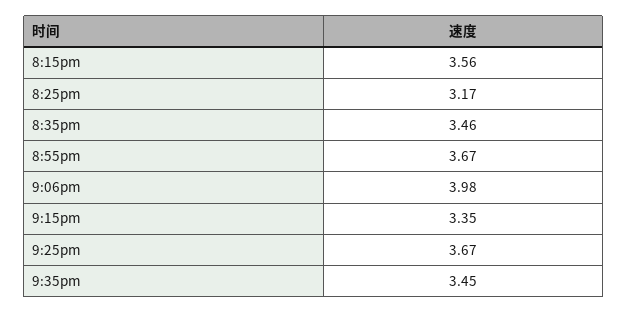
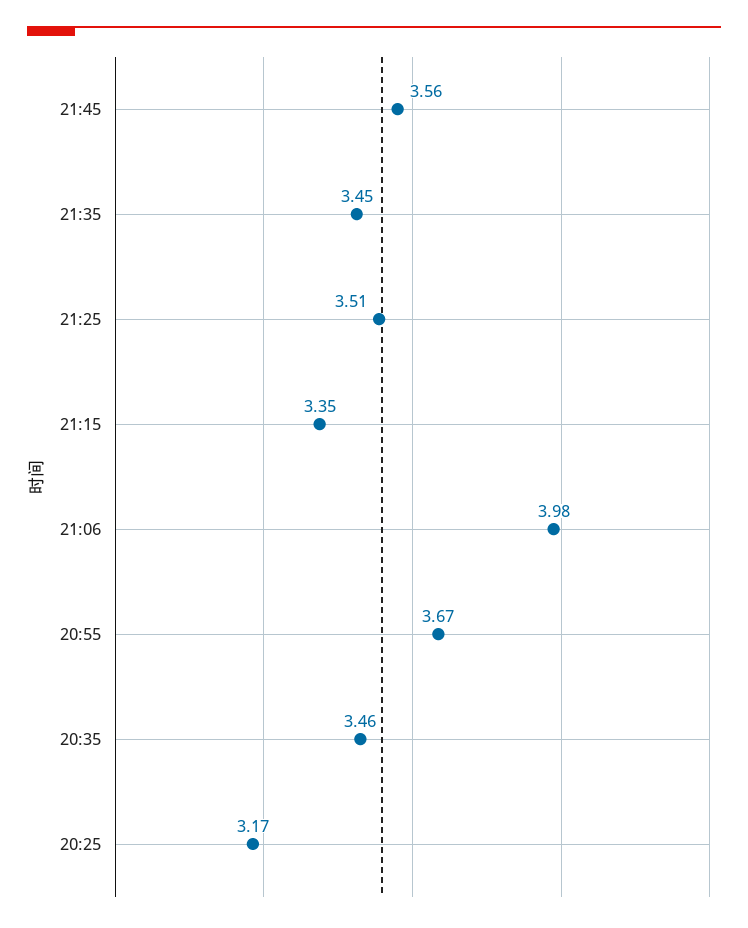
8:15pm: 3.56 -> none
9:25pm: 3.67 -> 3.51
21:45: none -> 3.56

